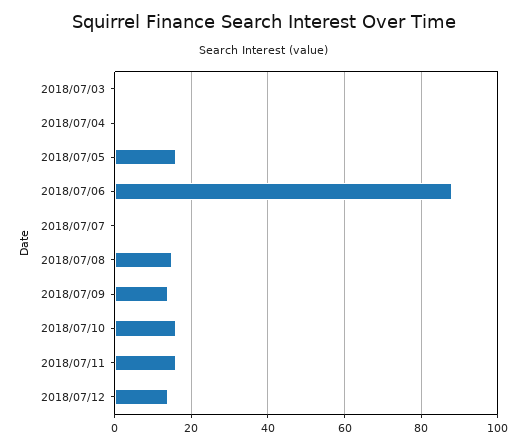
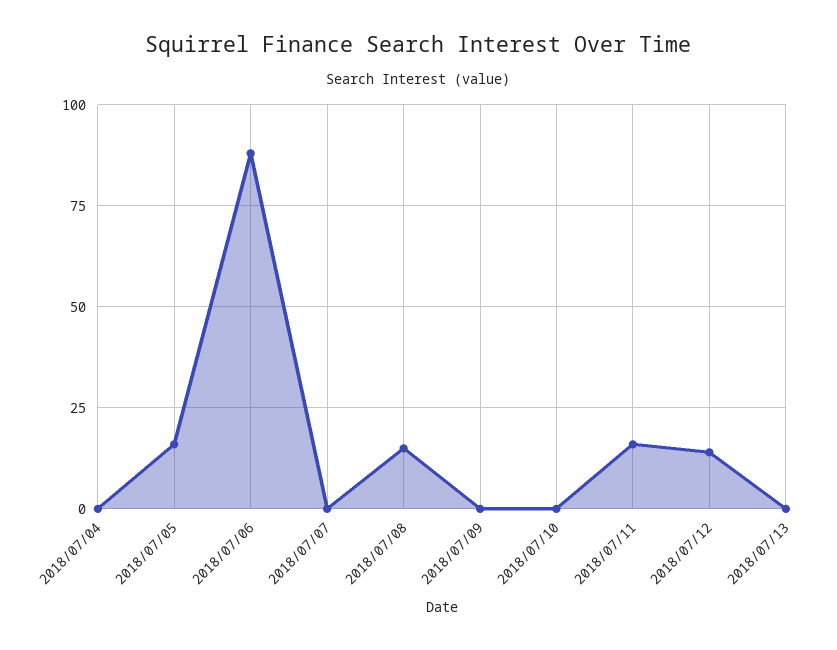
2018/07/03: 0 -> none
2018/07/09: 15 -> 0
2018/07/10: 15 -> 0
2018/07/13: none -> 0

